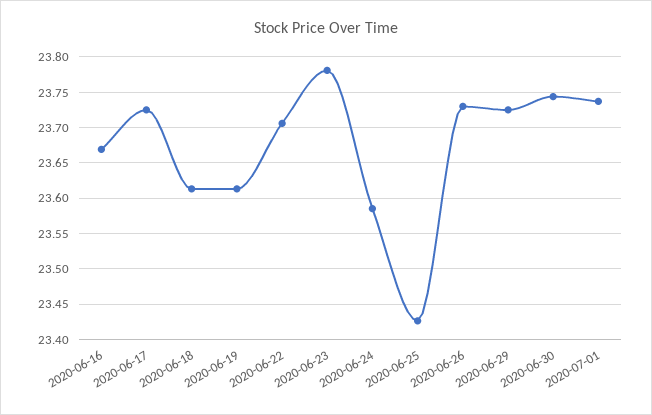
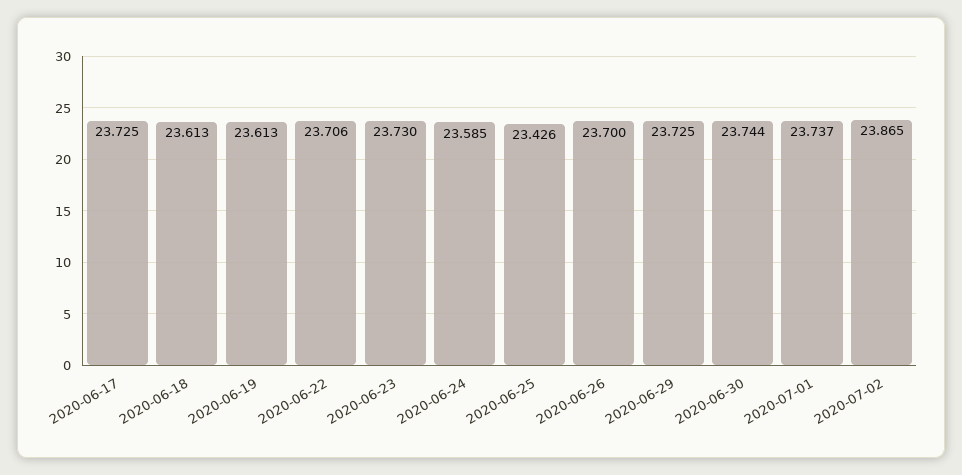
2020-06-16: 23.67 -> none
2020-06-23: 23.78 -> 23.73
2020-06-26: 23.73 -> 23.7
2020-07-02: none -> 23.865

